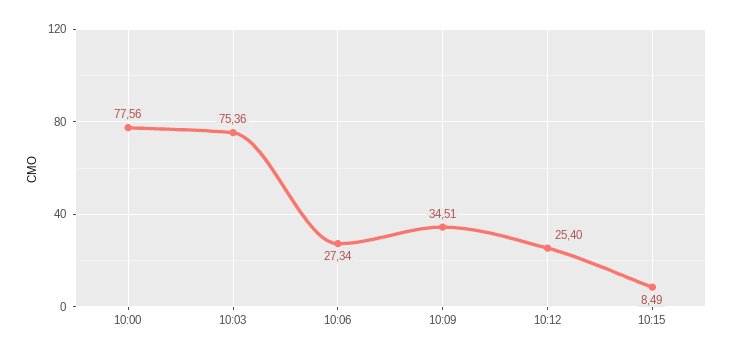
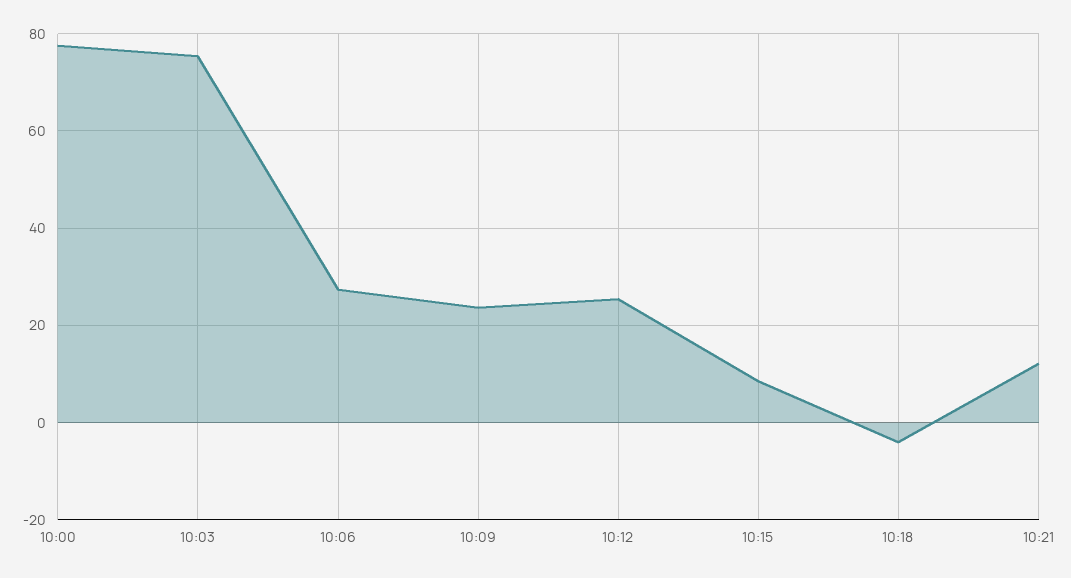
10:09: 34.51 -> 24
10:18: none -> -4
10:21: none -> 12

